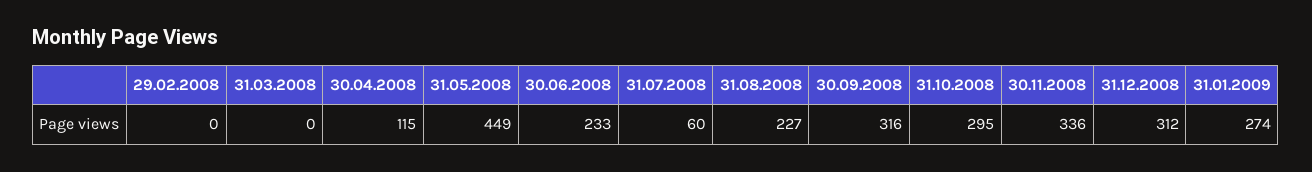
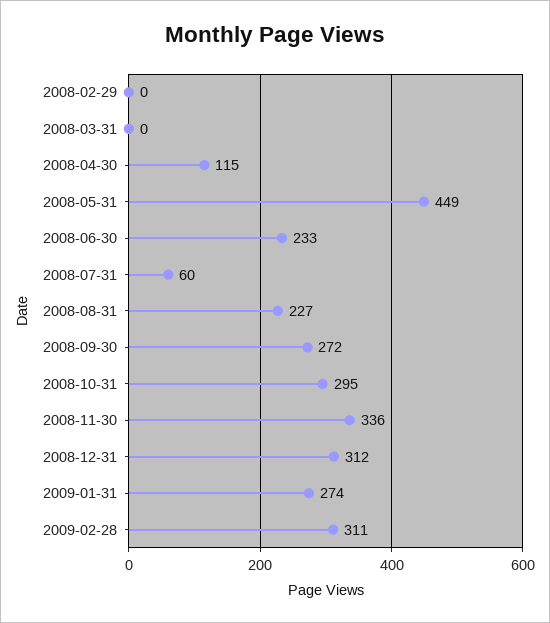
30.09.2008: 316 -> 272
2009-02-28: none -> 311

